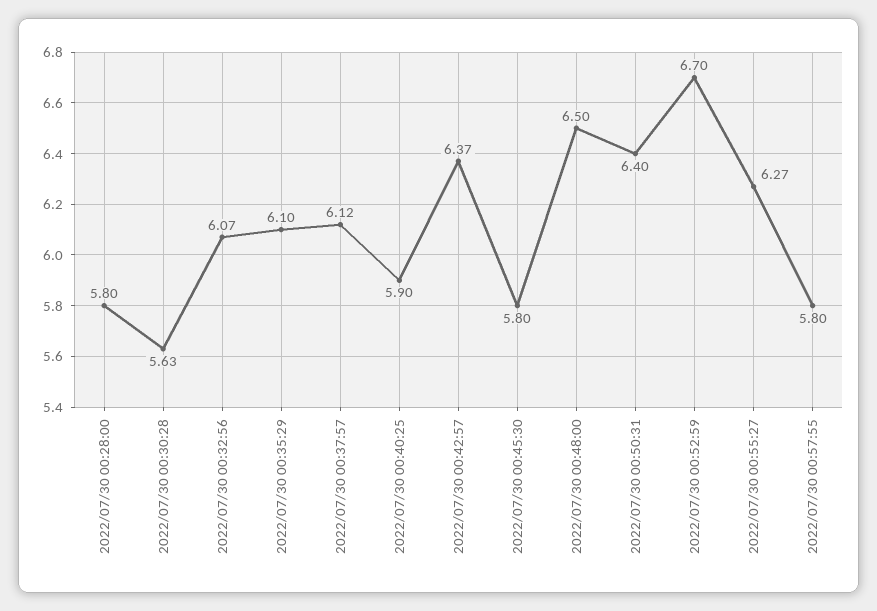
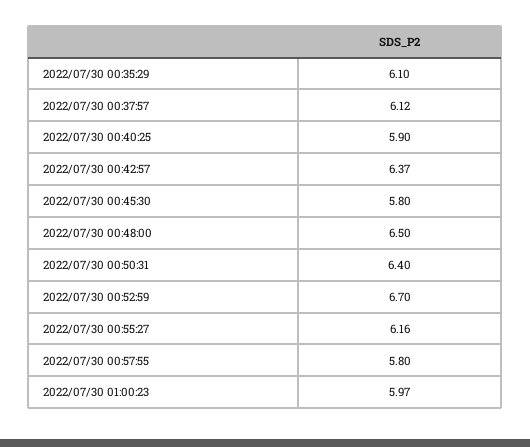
2022/07/30 00:28:00: 5.8 -> none
2022/07/30 00:30:28: 5.63 -> none
2022/07/30 00:32:56: 6.07 -> none
2022/07/30 00:55:27: 6.27 -> 6.16
2022/07/30 01:00:23: none -> 5.97

